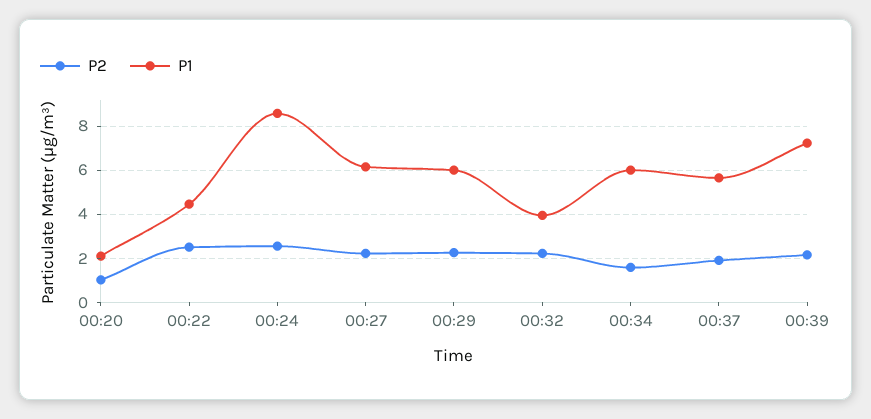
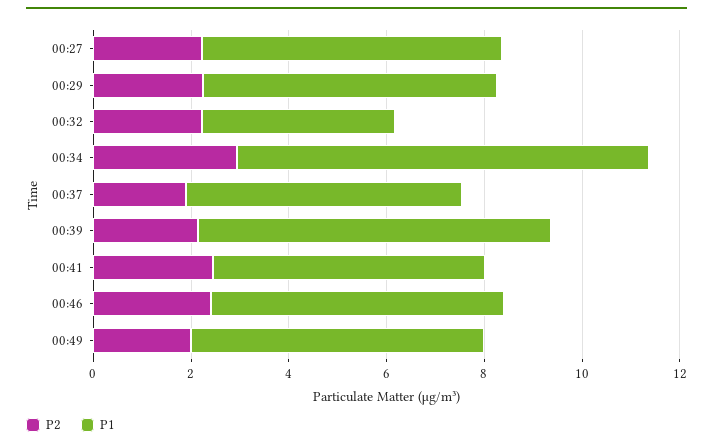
P2, 00:20: 1 -> none
P1, 00:20: 2 -> none
P2, 00:22: 2.5 -> none
P1, 00:22: 4.5 -> none
P2, 00:24: 2.5 -> none
P1, 00:24: 8.5 -> none
P2, 00:34: 1.5 -> 3
P1, 00:34: 6 -> 8.5
P2, 00:41: none -> 2.5
P1, 00:41: none -> 5.5
P2, 00:46: none -> 2.5
P1, 00:46: none -> 6
P2, 00:49: none -> 2
P1, 00:49: none -> 6

